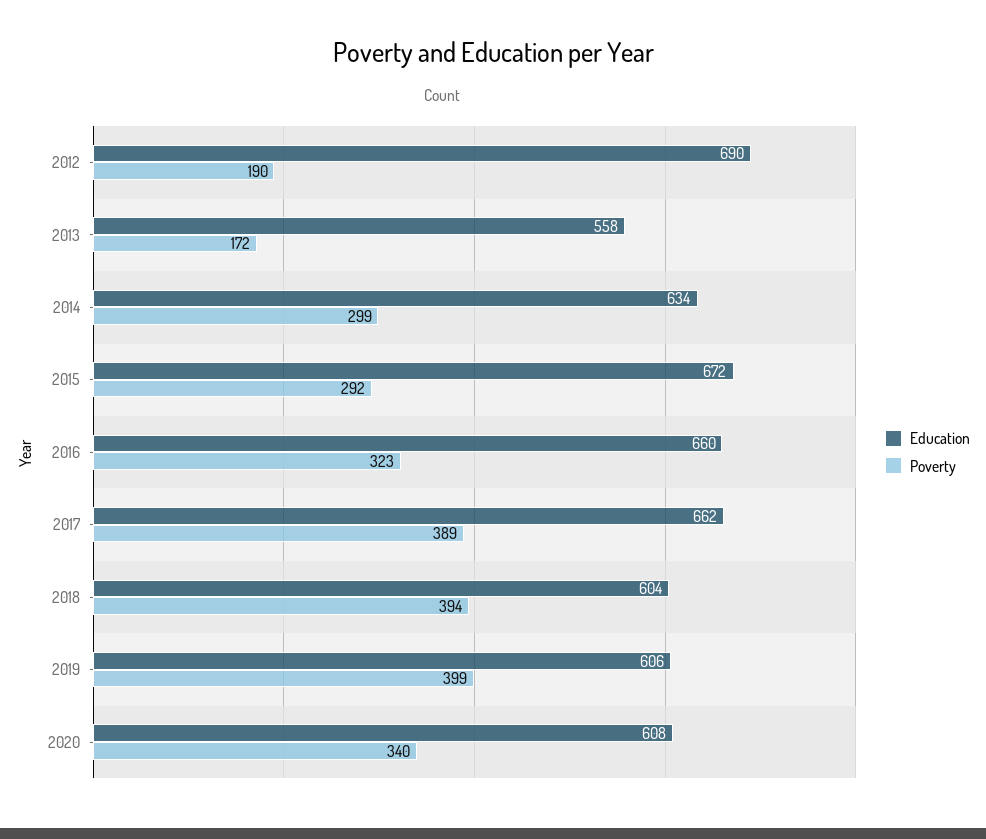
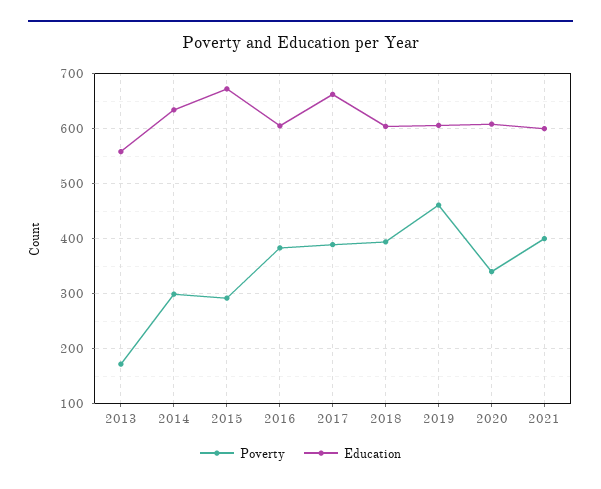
Education, 2012: 690 -> none
Poverty, 2012: 190 -> none
Education, 2016: 660 -> 600
Poverty, 2016: 323 -> 380
Poverty, 2019: 399 -> 460
Poverty, 2021: none -> 400
Education, 2021: none -> 600

